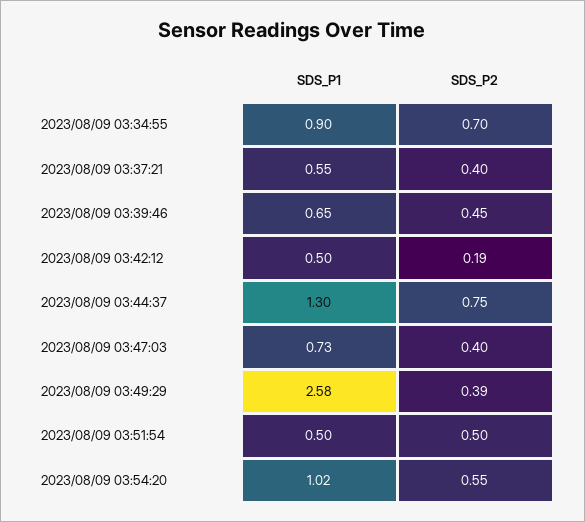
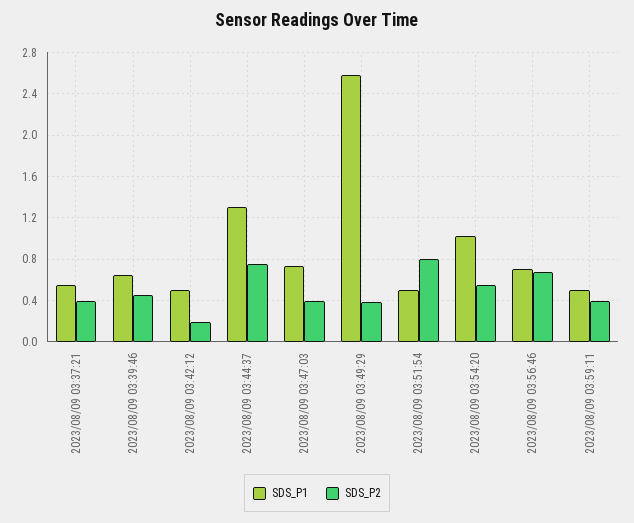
SDS_P1, 2023/08/09 03:34:55: 0.9 -> none
SDS_P2, 2023/08/09 03:34:55: 0.7 -> none
SDS_P2, 2023/08/09 03:51:54: 0.5 -> 0.8
SDS_P1, 2023/08/09 03:56:46: none -> 0.7
SDS_P2, 2023/08/09 03:56:46: none -> 0.7
SDS_P1, 2023/08/09 03:59:11: none -> 0.5
SDS_P2, 2023/08/09 03:59:11: none -> 0.4

